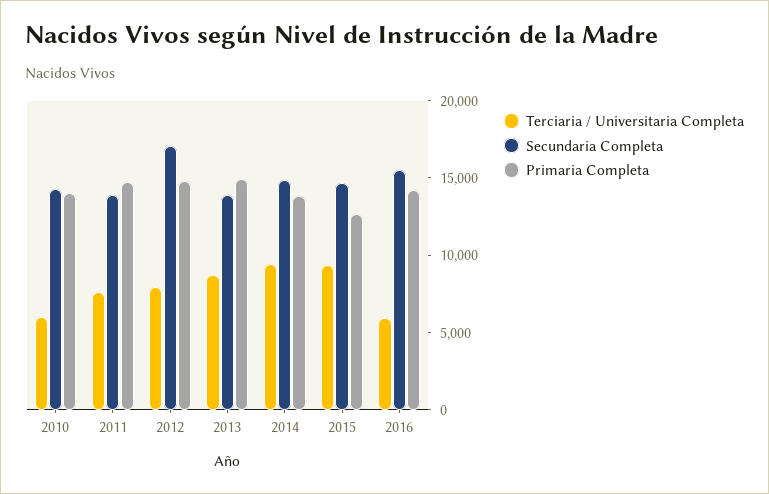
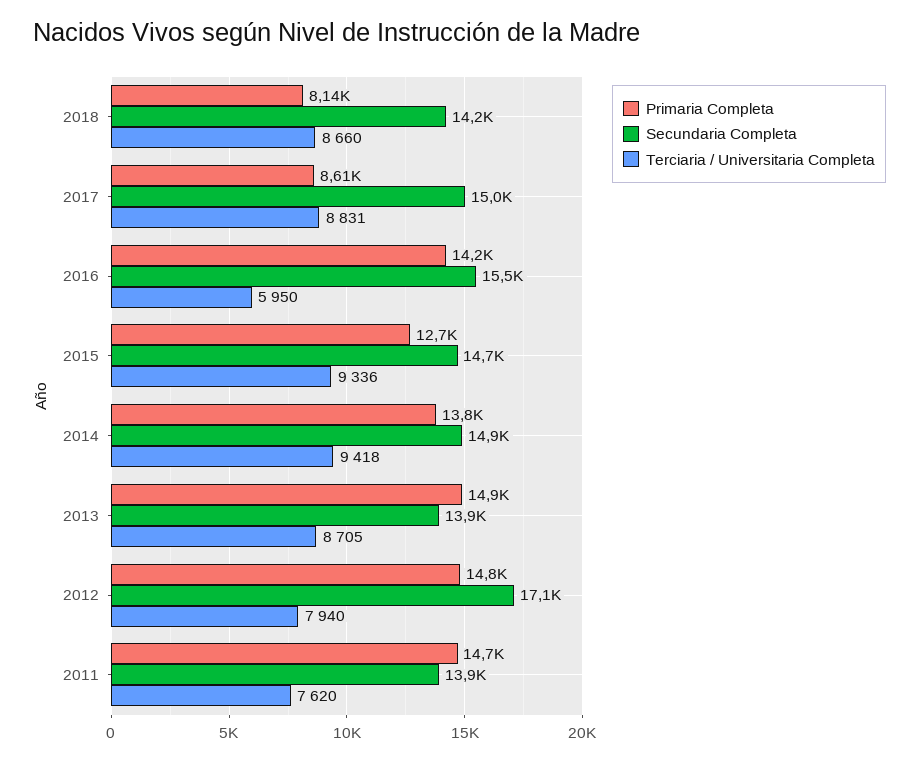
Terciaria / Universitaria Completa, 2010: 6000 -> none
Secundaria Completa, 2010: 14000 -> none
Primaria Completa, 2010: 14000 -> none
Primaria Completa, 2018: none -> 8140
Secundaria Completa, 2018: none -> 14200
Terciaria / Universitaria Completa, 2018: none -> 8660
Primaria Completa, 2017: none -> 8610
Secundaria Completa, 2017: none -> 15000
Terciaria / Universitaria Completa, 2017: none -> 8831

